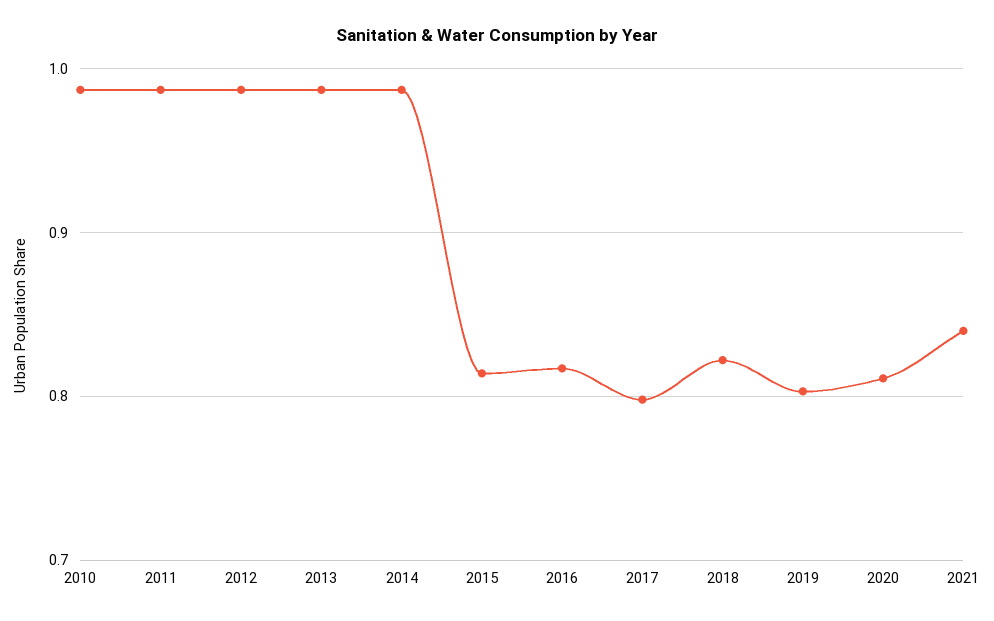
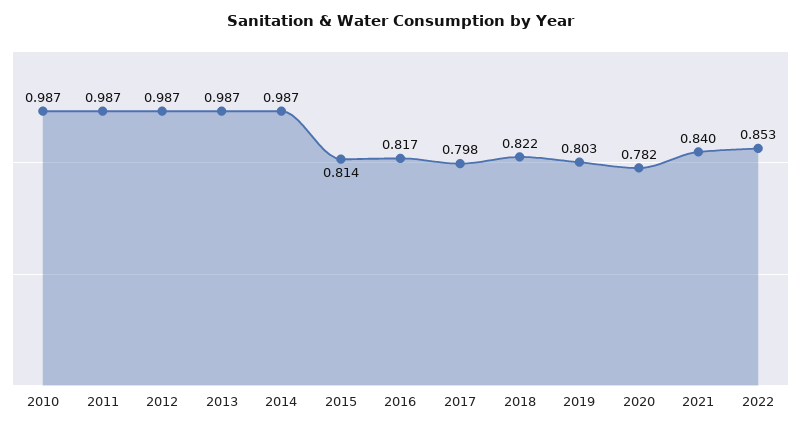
2020: 0.81 -> 0.782
2022: none -> 0.853

